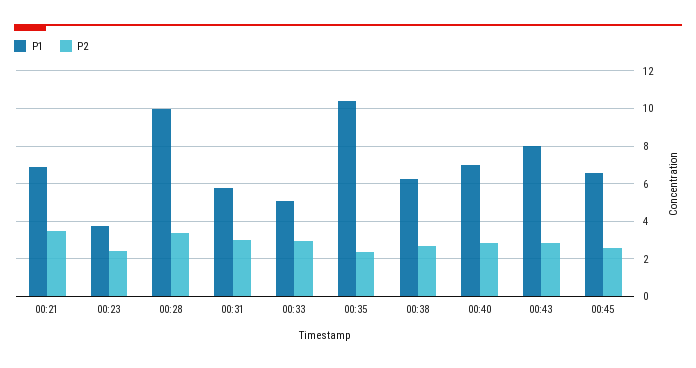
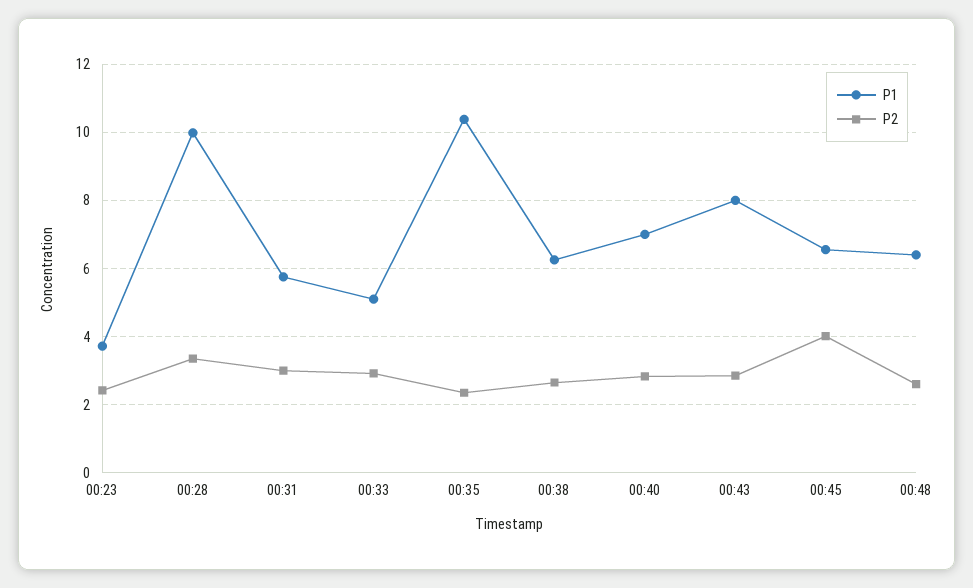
P1, 00:21: 7 -> none
P2, 00:21: 3.5 -> none
P2, 00:45: 2.5 -> 4
P1, 00:48: none -> 6.4
P2, 00:48: none -> 2.6

